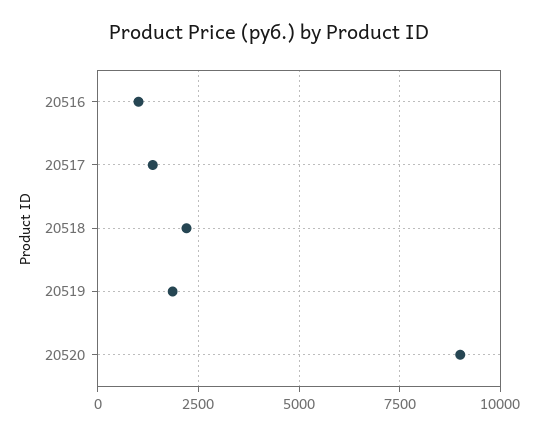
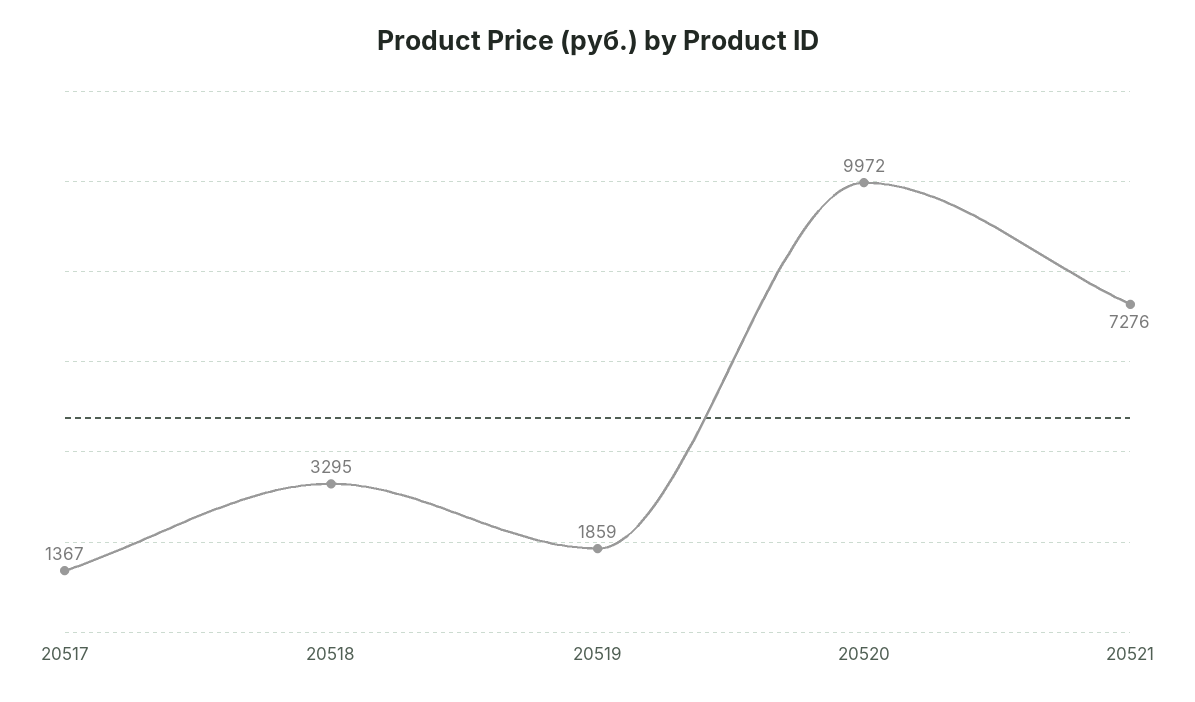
20516: 1000 -> none
20518: 2250 -> 3295
20520: 9000 -> 9972
20521: none -> 7276

